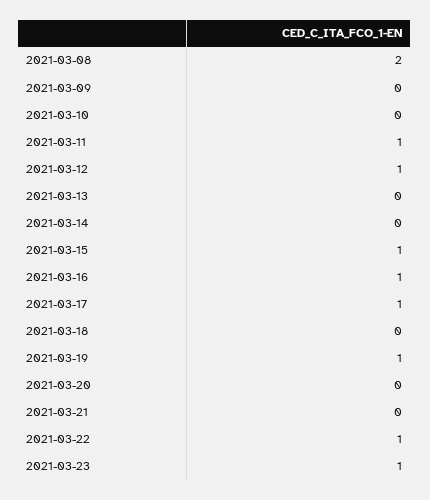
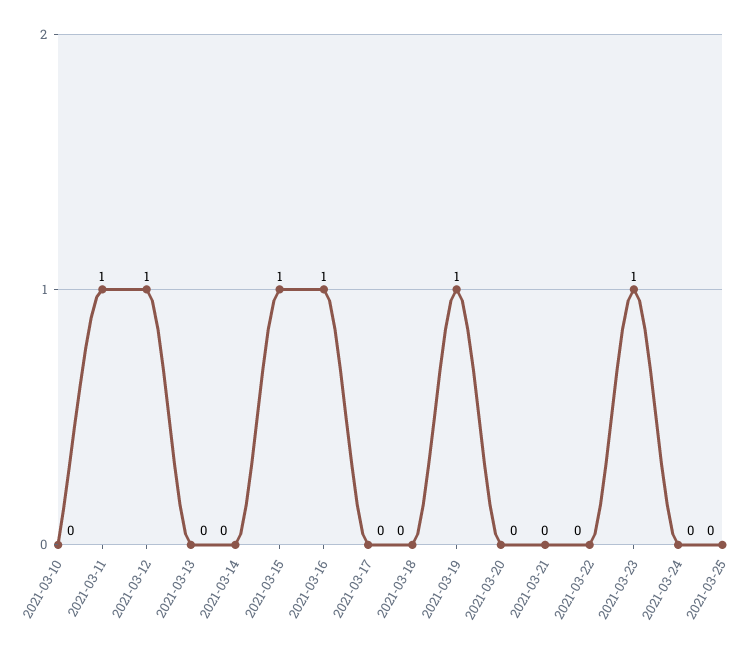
2021-03-08: 2 -> none
2021-03-09: 0 -> none
2021-03-17: 1 -> 0
2021-03-22: 1 -> 0
2021-03-24: none -> 0
2021-03-25: none -> 0

